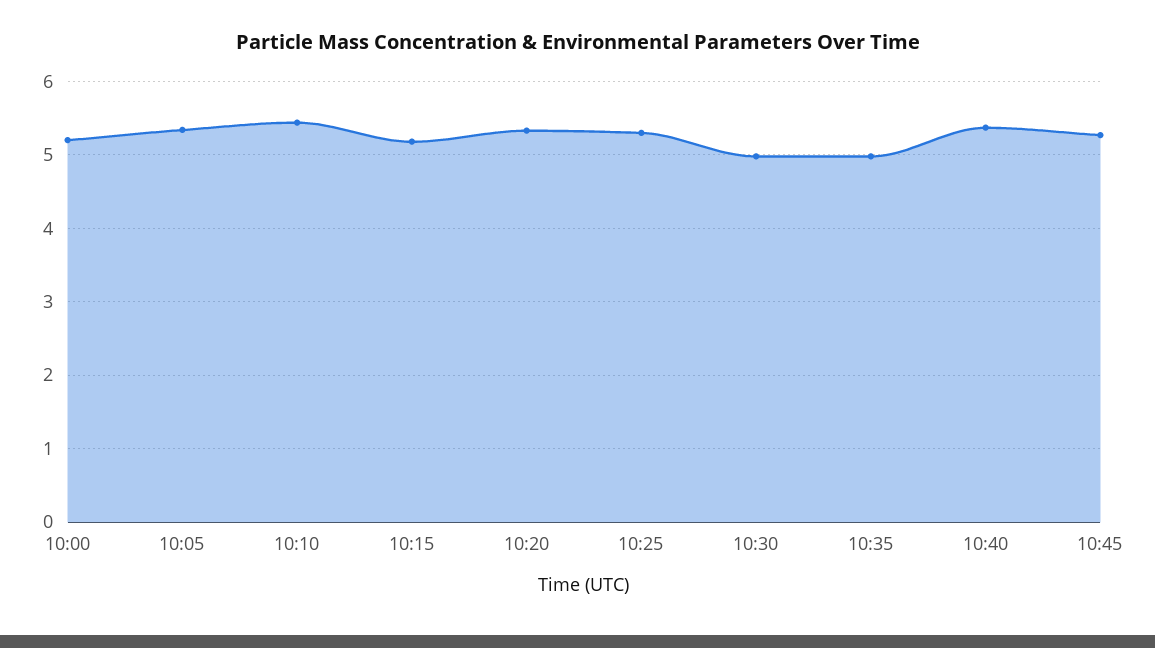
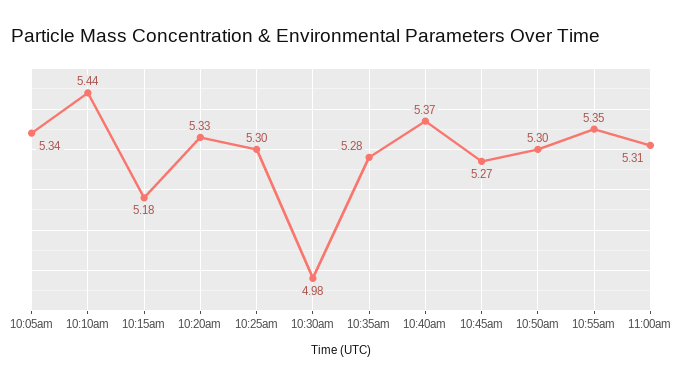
10:00: 5.2 -> none
10:35: 5 -> 5.28
10:50am: none -> 5.3
10:55am: none -> 5.35
11:00am: none -> 5.31

